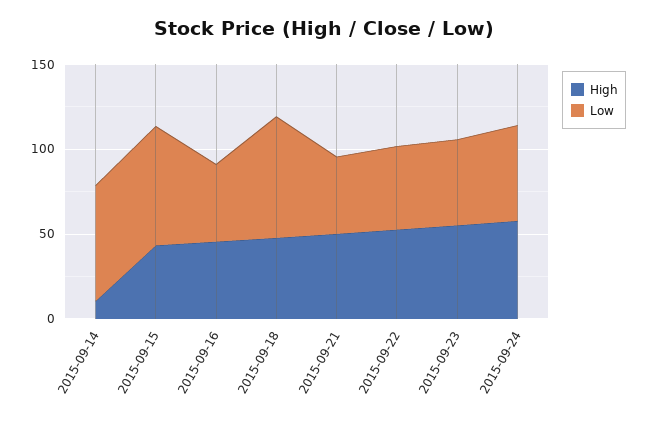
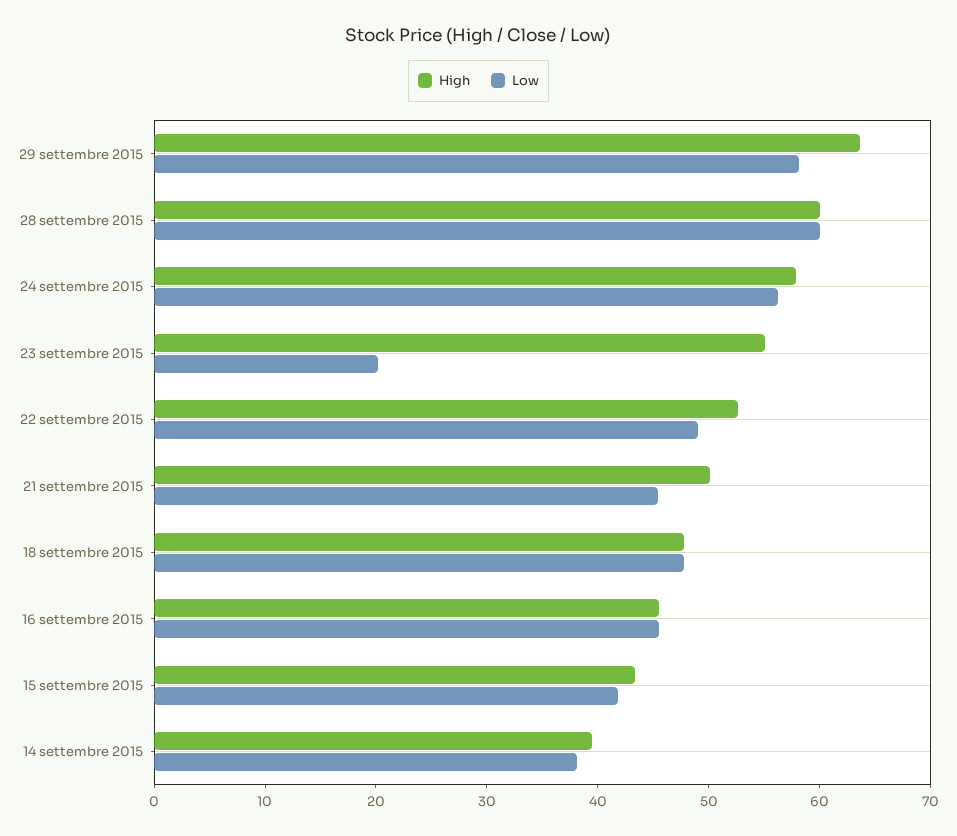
High, 2015-09-14: 10 -> 40
Low, 2015-09-14: 70 -> 38
Low, 2015-09-15: 70 -> 42
Low, 2015-09-18: 70 -> 48
Low, 2015-09-23: 50 -> 20
High, 29 settembre 2015: none -> 64
Low, 29 settembre 2015: none -> 58
High, 28 settembre 2015: none -> 60
Low, 28 settembre 2015: none -> 60

